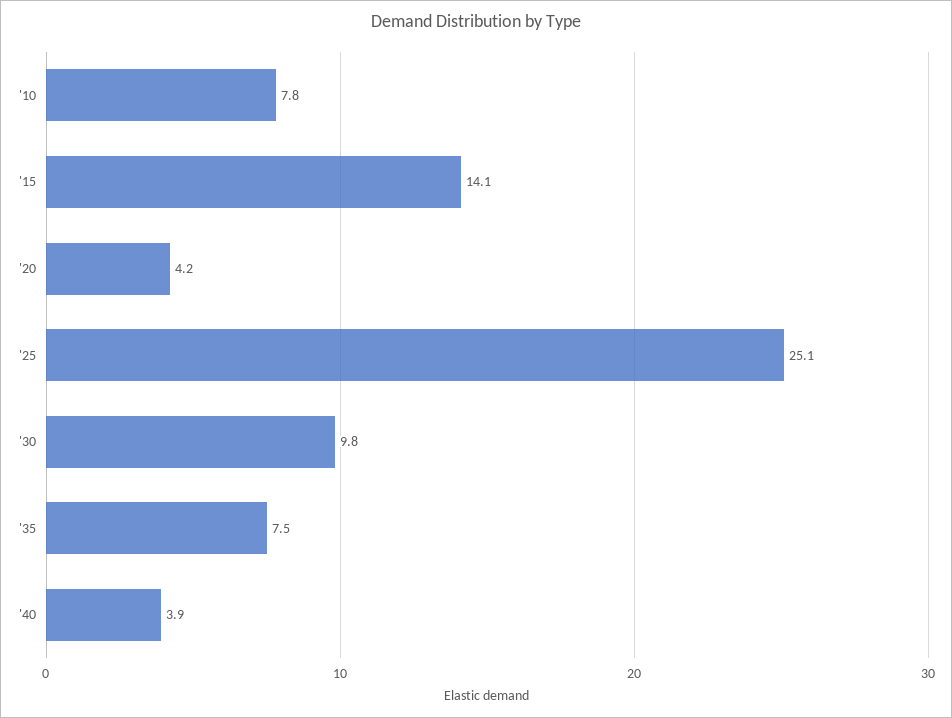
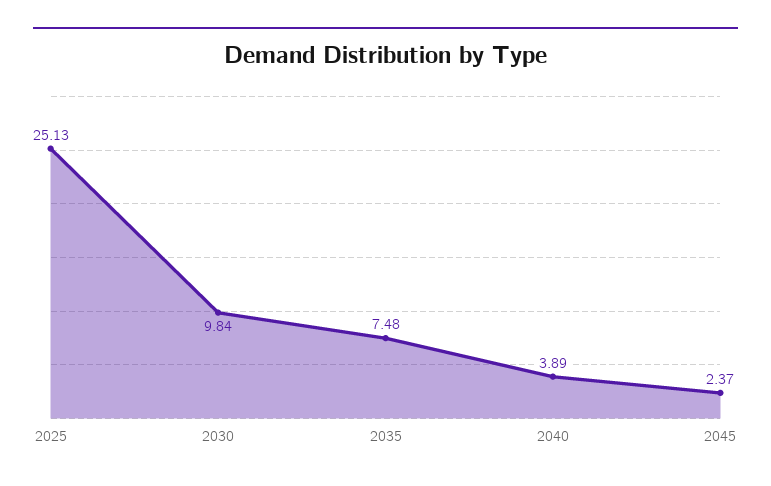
'10: 7.8 -> none
'15: 14.1 -> none
'20: 4.2 -> none
2045: none -> 2.37

